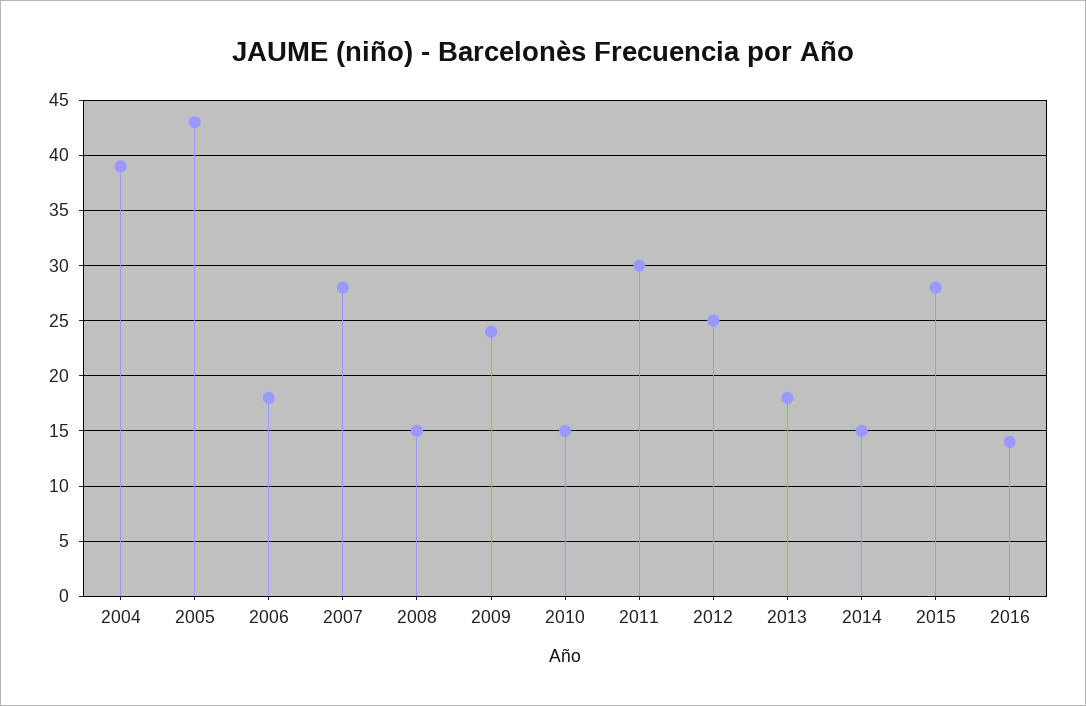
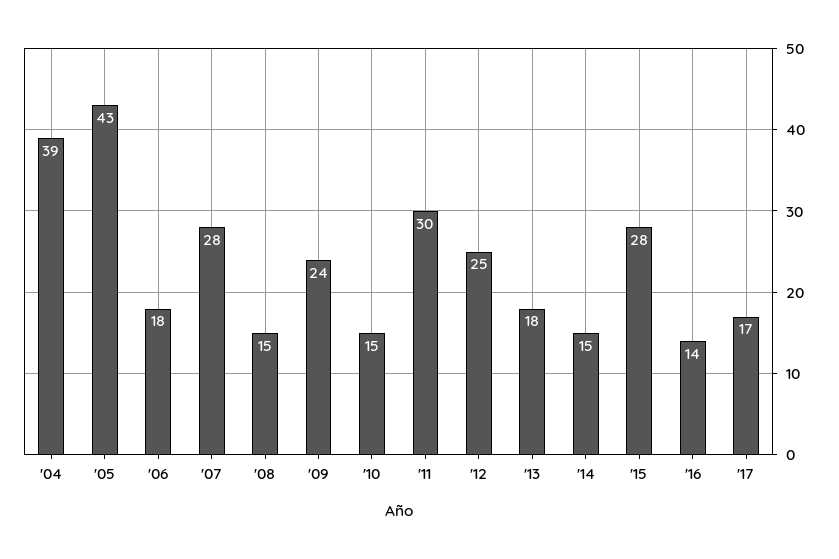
'17: none -> 17

